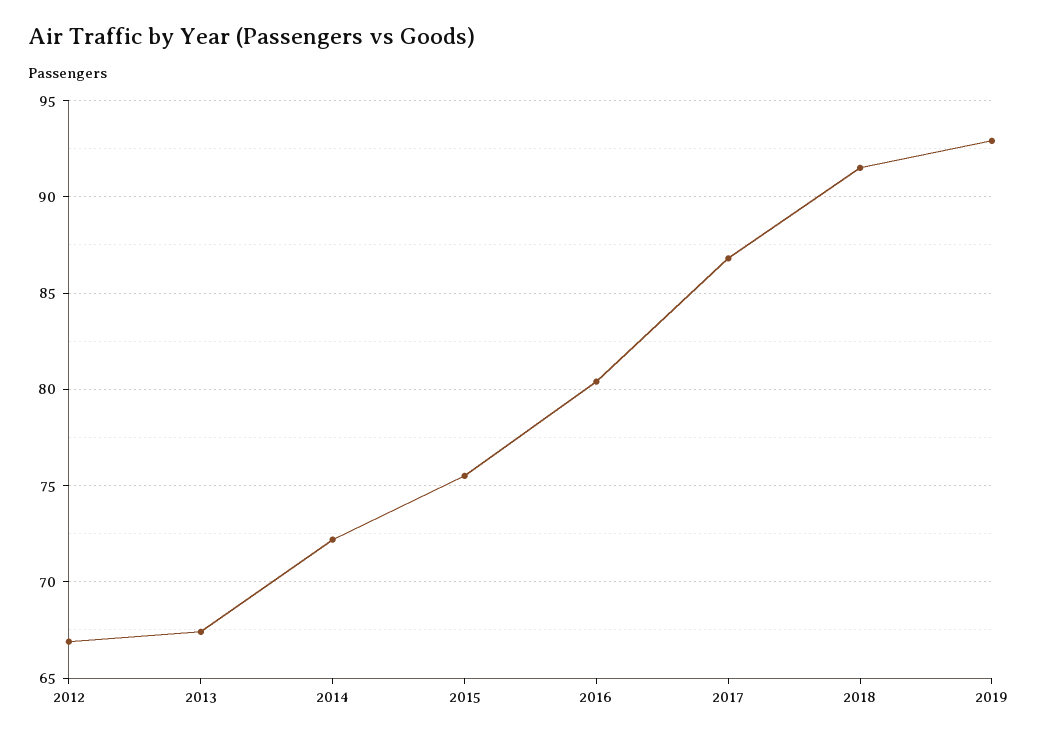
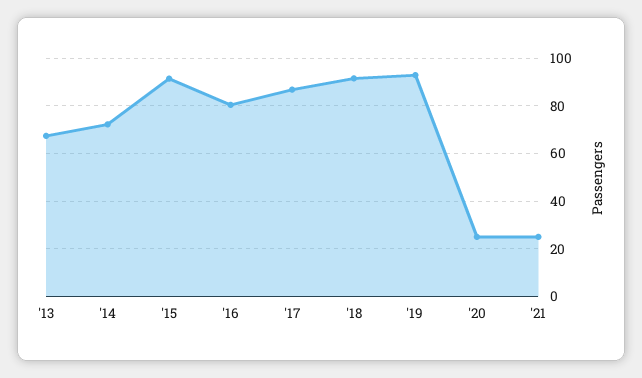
2012: 67 -> none
2015: 75.5 -> 90
'20: none -> 25
'21: none -> 25

